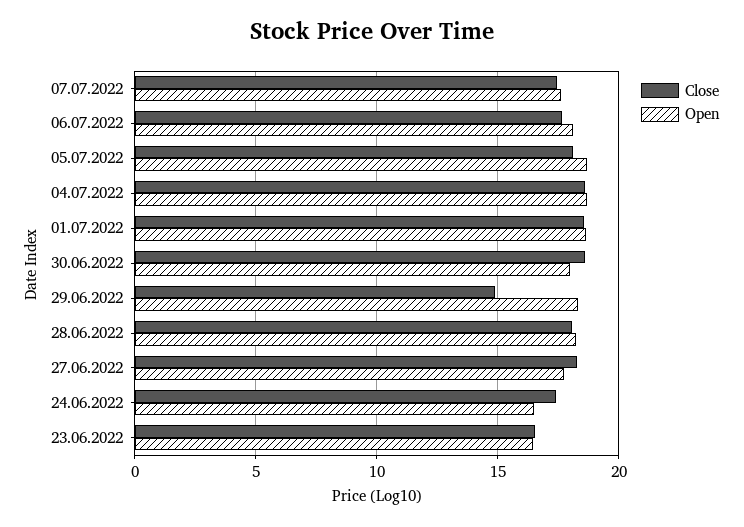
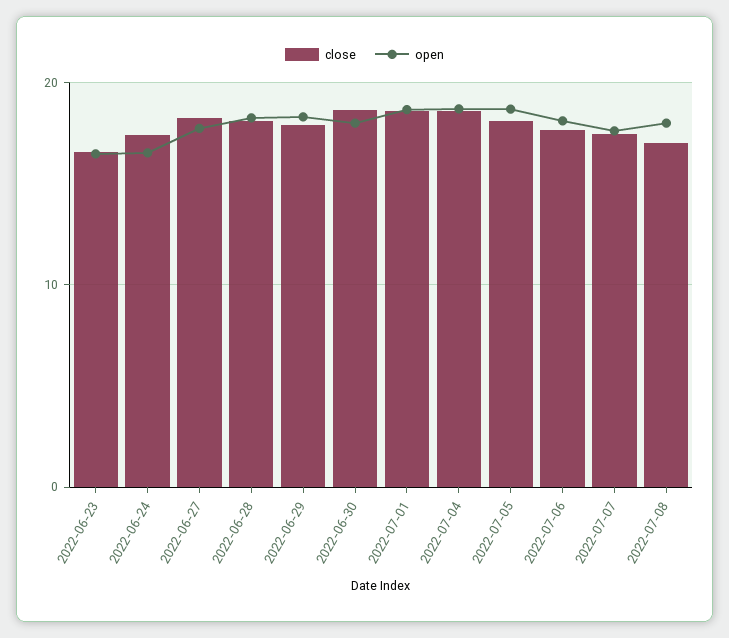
Close, 29.06.2022: 15 -> 18
Close, 2022-07-08: none -> 17
Open, 2022-07-08: none -> 18

